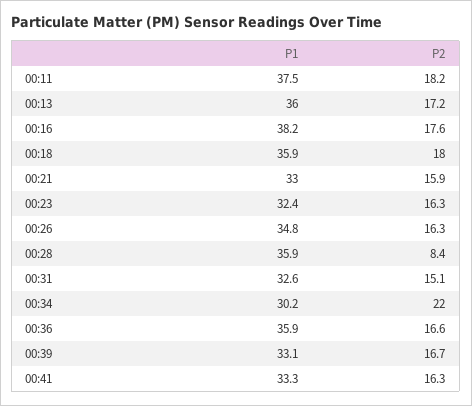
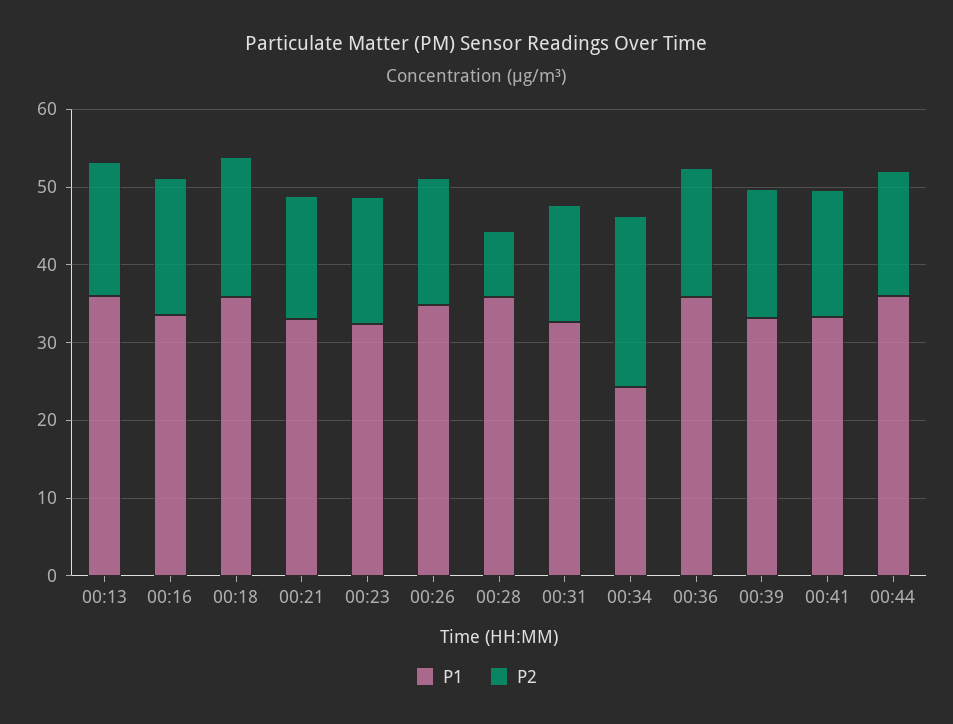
P1, 00:11: 37.5 -> none
P2, 00:11: 18.2 -> none
P1, 00:16: 38.2 -> 34
P1, 00:34: 30.2 -> 24
P1, 00:44: none -> 36
P2, 00:44: none -> 16

